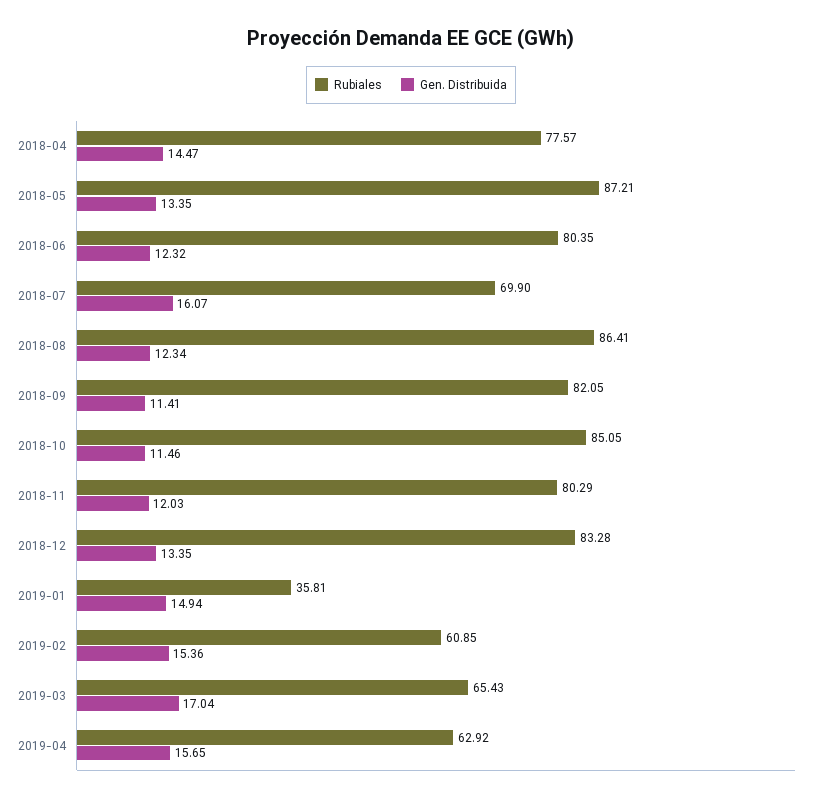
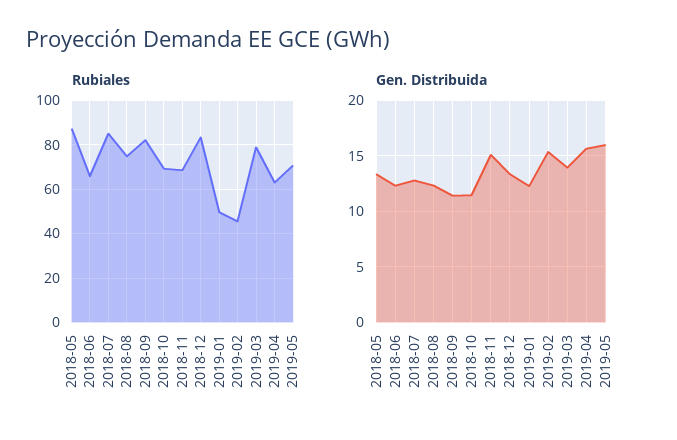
Rubiales, 2018-04: 77.57 -> none
Gen. Distribuida, 2018-04: 14.47 -> none
Rubiales, 2018-06: 80.35 -> 65
Rubiales, 2018-07: 69.9 -> 85
Gen. Distribuida, 2018-07: 16.07 -> 13
Rubiales, 2018-08: 86.41 -> 75
Rubiales, 2018-10: 85.05 -> 70
Rubiales, 2018-11: 80.29 -> 70
Gen. Distribuida, 2018-11: 12.03 -> 15
Rubiales, 2019-01: 35.81 -> 50
Gen. Distribuida, 2019-01: 14.94 -> 12
Rubiales, 2019-02: 60.85 -> 45
Rubiales, 2019-03: 65.43 -> 80
Gen. Distribuida, 2019-03: 17.04 -> 14
Rubiales, 2019-05: none -> 70
Gen. Distribuida, 2019-05: none -> 16

